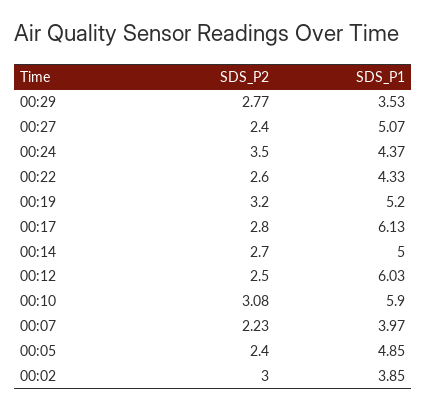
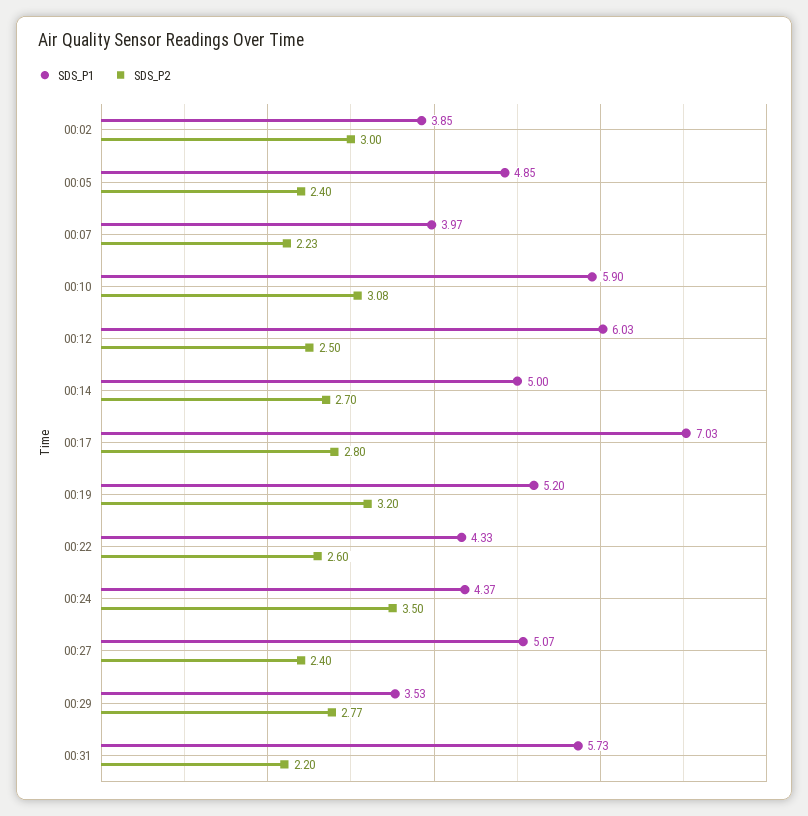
SDS_P1, 00:17: 6.13 -> 7.03
SDS_P1, 00:31: none -> 5.73
SDS_P2, 00:31: none -> 2.2

